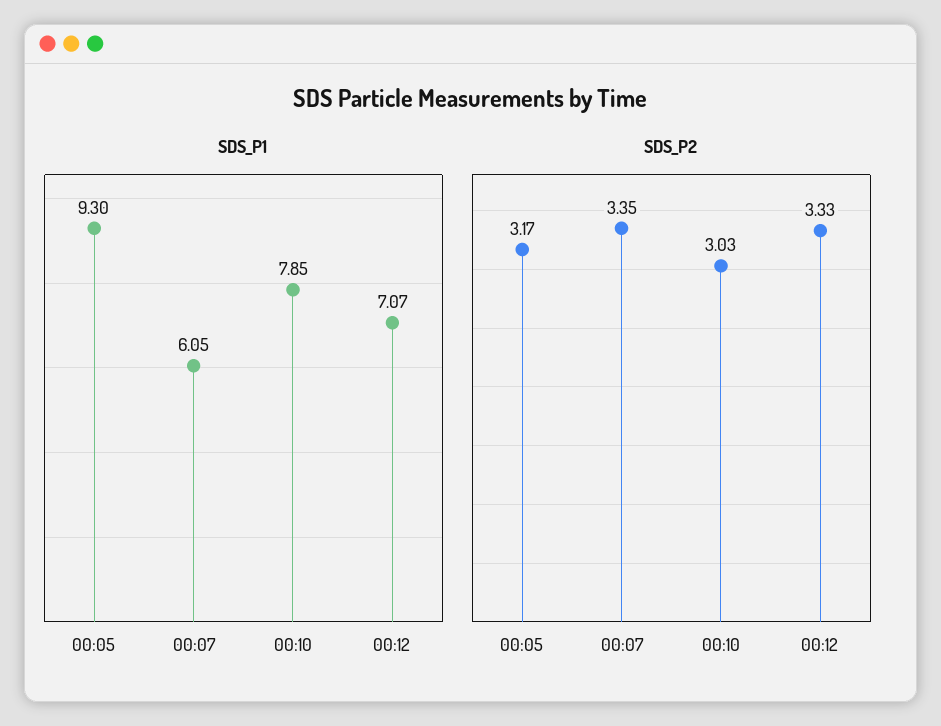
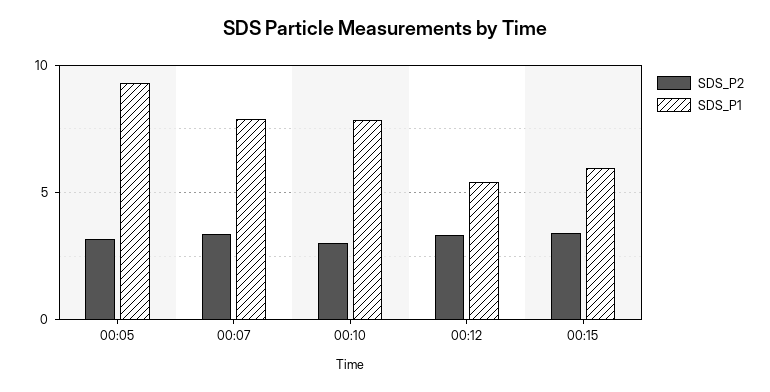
SDS_P1, 00:07: 6.05 -> 8
SDS_P1, 00:12: 7.07 -> 5.5
SDS_P2, 00:15: none -> 3.5
SDS_P1, 00:15: none -> 6

